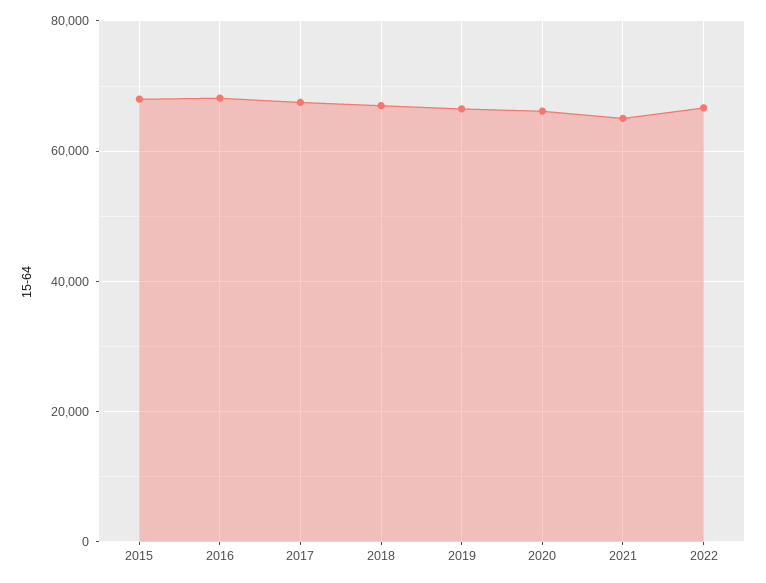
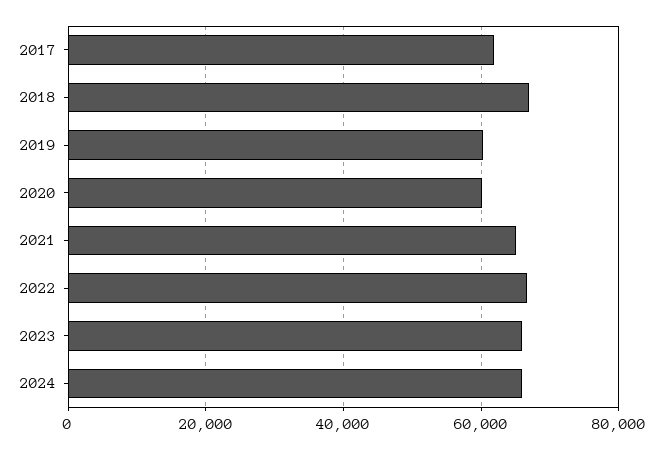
2015: 68000 -> none
2016: 68000 -> none
2017: 68000 -> 62000
2019: 66000 -> 60000
2020: 66000 -> 60000
2023: none -> 66000
2024: none -> 66000

